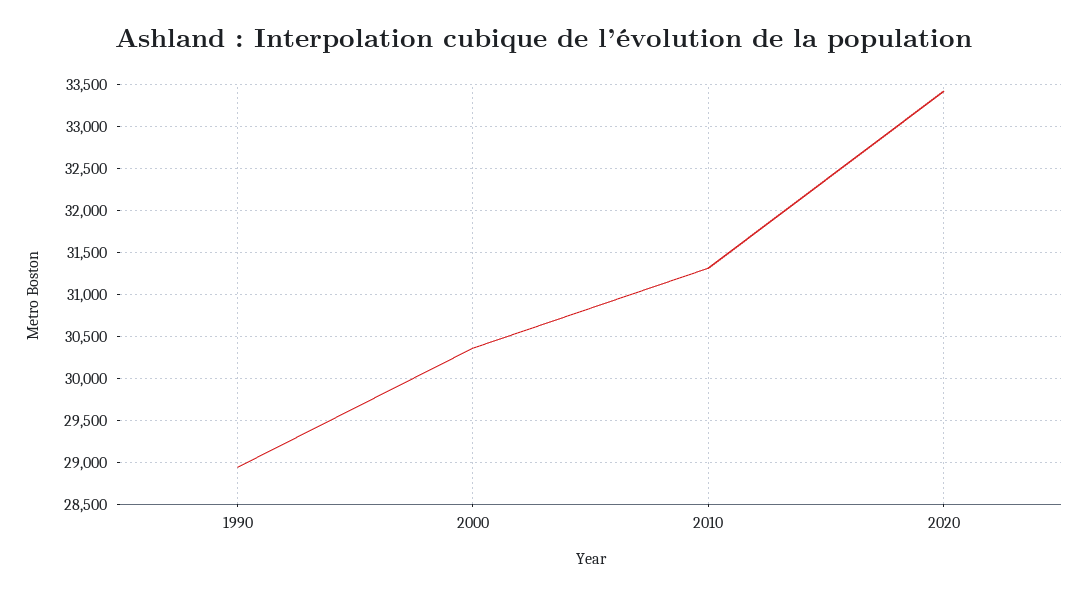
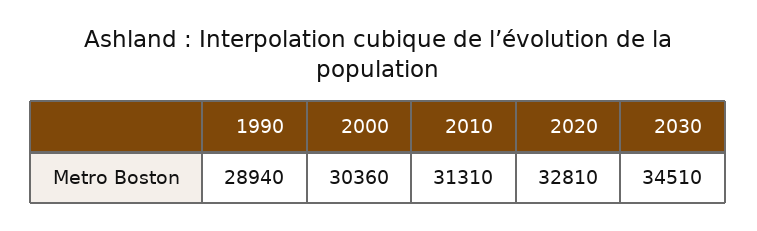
2020: 33400 -> 32810
2030: none -> 34510

